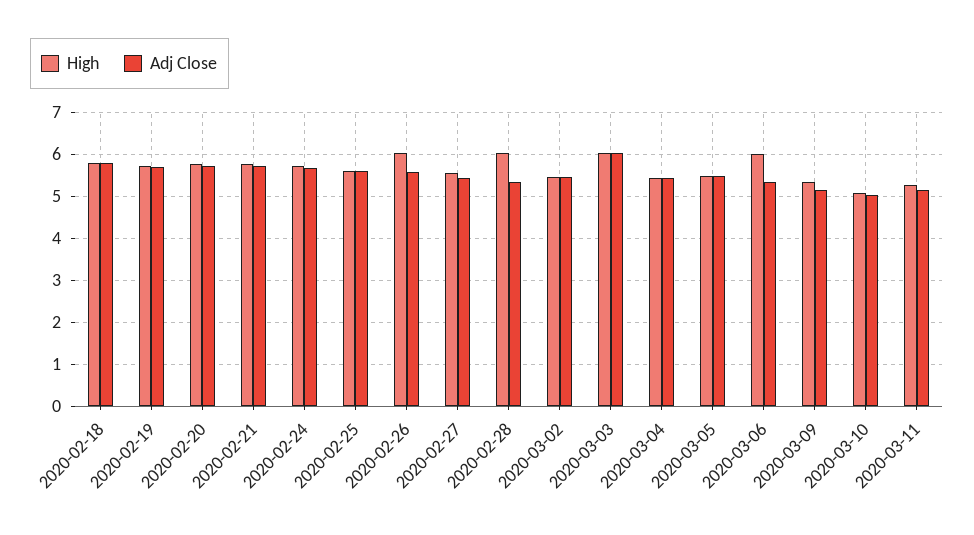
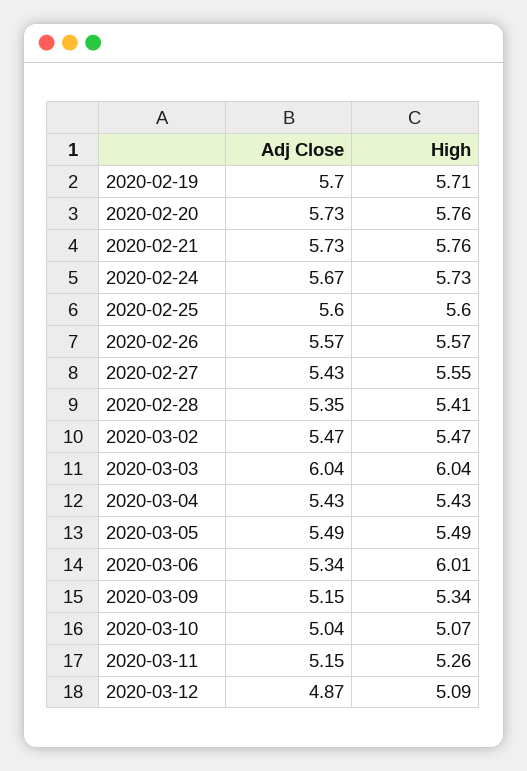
High, 2020-02-18: 5.8 -> none
Adj Close, 2020-02-18: 5.8 -> none
High, 2020-02-26: 6 -> 5.57
High, 2020-02-28: 6 -> 5.41
Adj Close, 2020-03-12: none -> 4.87
High, 2020-03-12: none -> 5.09

